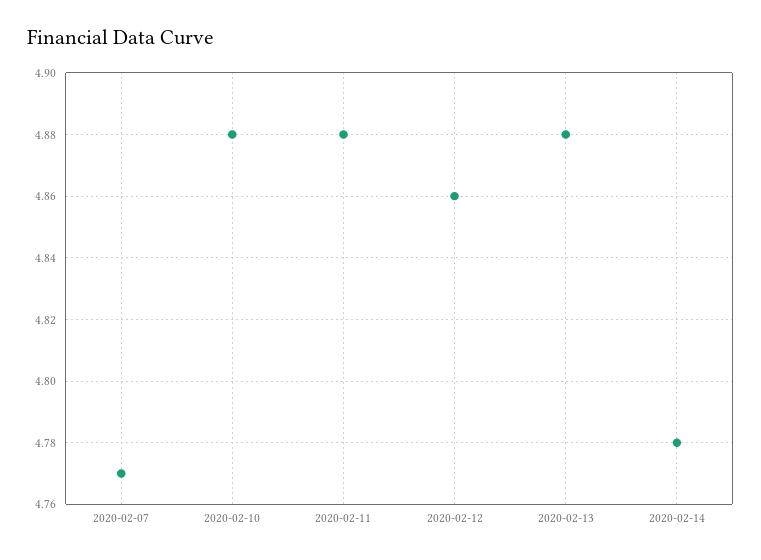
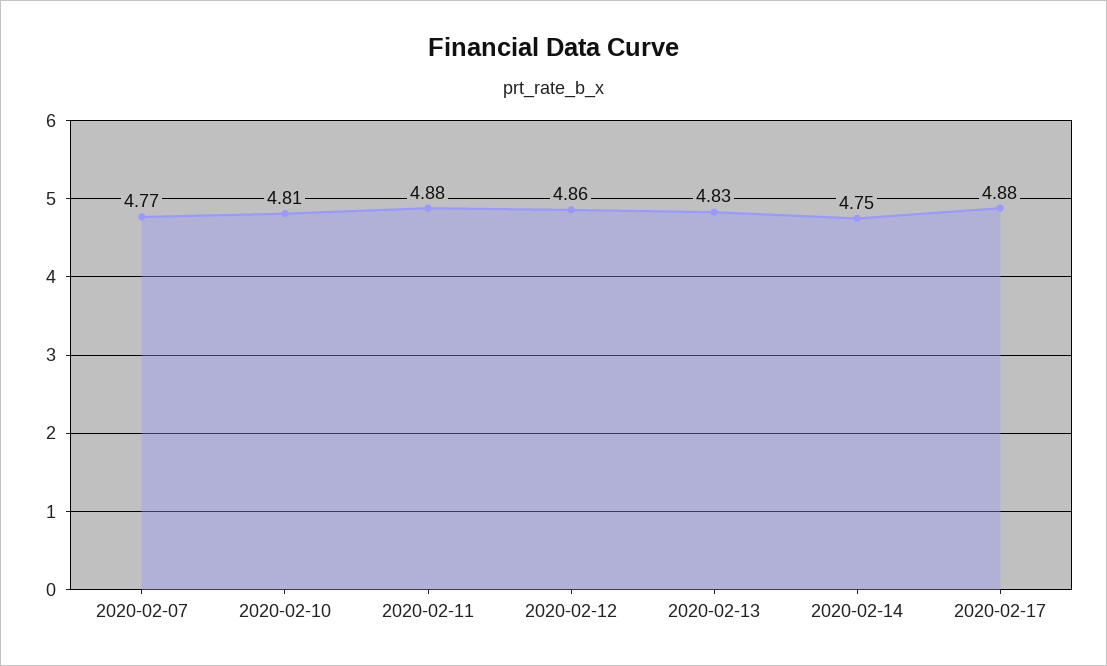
2020-02-10: 4.88 -> 4.81
2020-02-13: 4.88 -> 4.83
2020-02-14: 4.78 -> 4.75
2020-02-17: none -> 4.88

